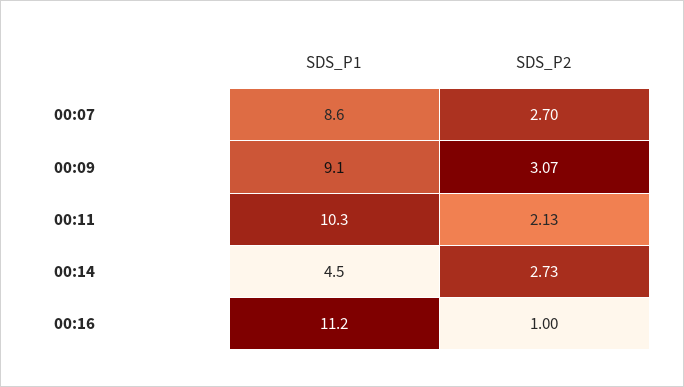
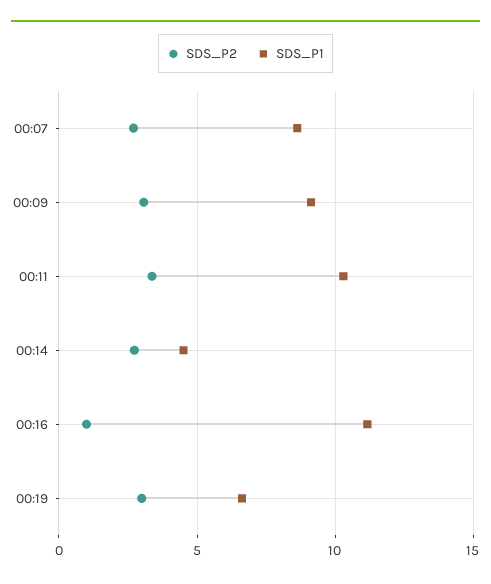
SDS_P2, 00:11: 2.13 -> 3.5
SDS_P2, 00:19: none -> 3
SDS_P1, 00:19: none -> 6.5

